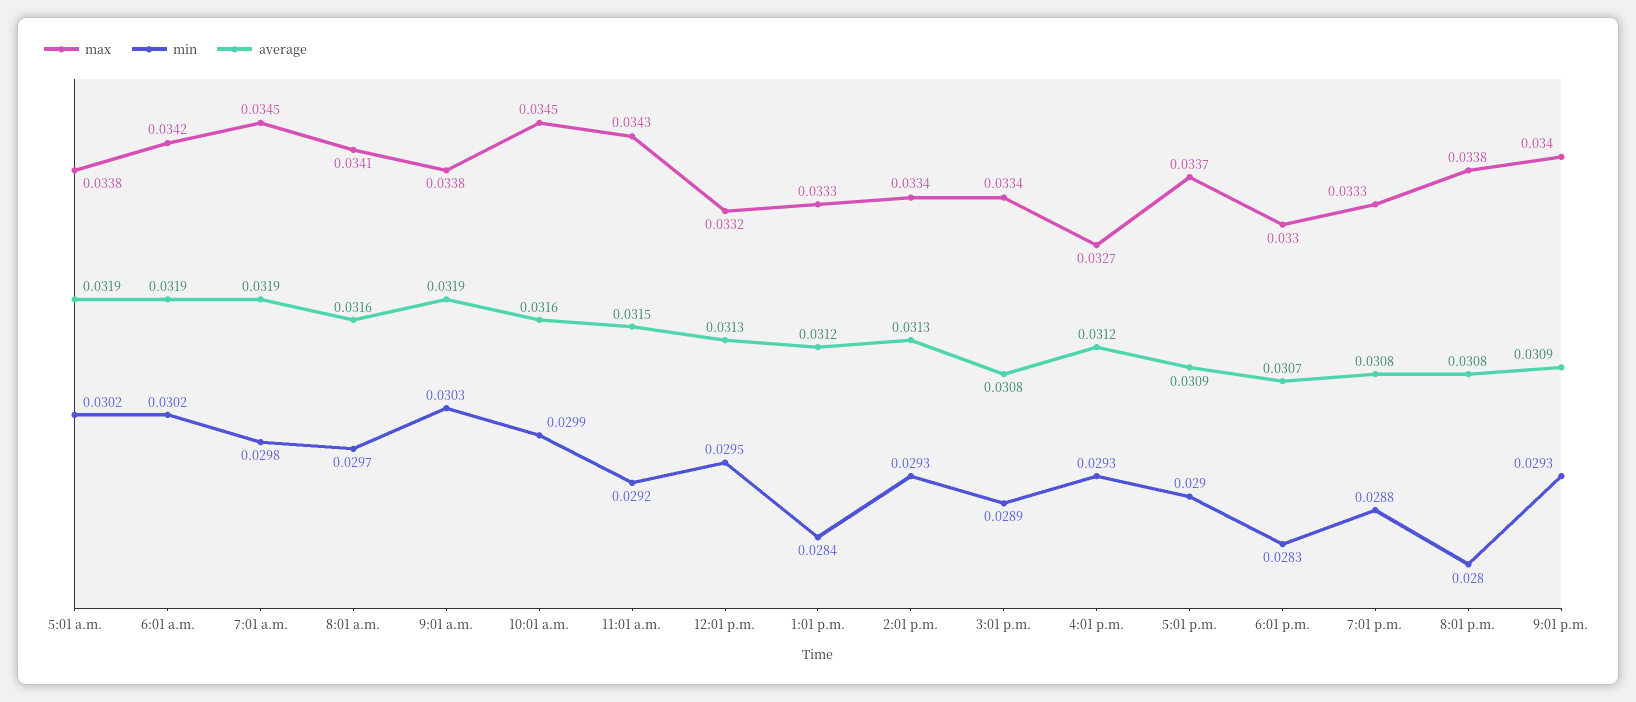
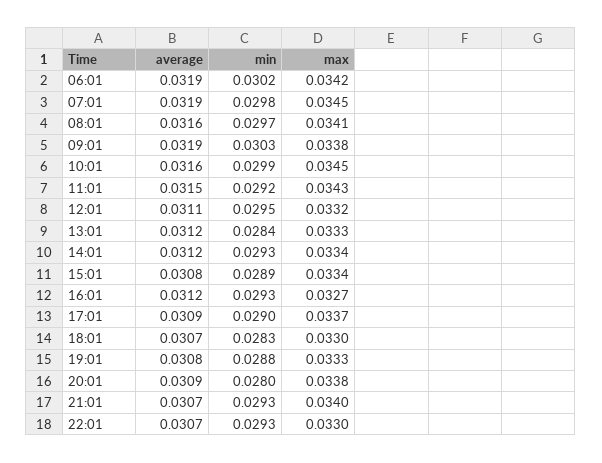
max, 5:01 a.m.: 0.0338 -> none
min, 5:01 a.m.: 0.0302 -> none
average, 5:01 a.m.: 0.0319 -> none
average, 12:01 p.m.: 0.0313 -> 0.0311
average, 2:01 p.m.: 0.0313 -> 0.0312
average, 8:01 p.m.: 0.0308 -> 0.0309
average, 9:01 p.m.: 0.0309 -> 0.0307
average, 22:01: none -> 0.0307
min, 22:01: none -> 0.0293
max, 22:01: none -> 0.033

